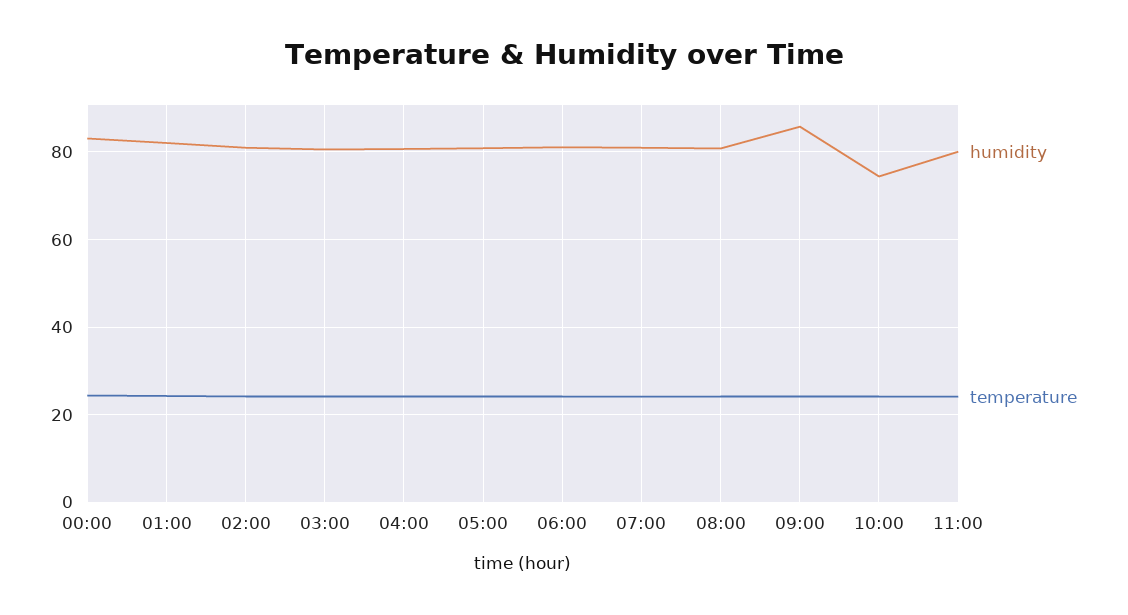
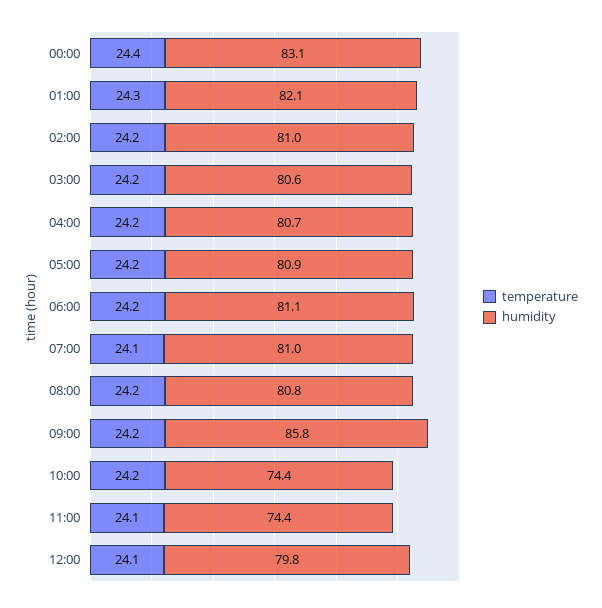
humidity, 11:00: 80 -> 74.4
temperature, 12:00: none -> 24.1
humidity, 12:00: none -> 79.8

